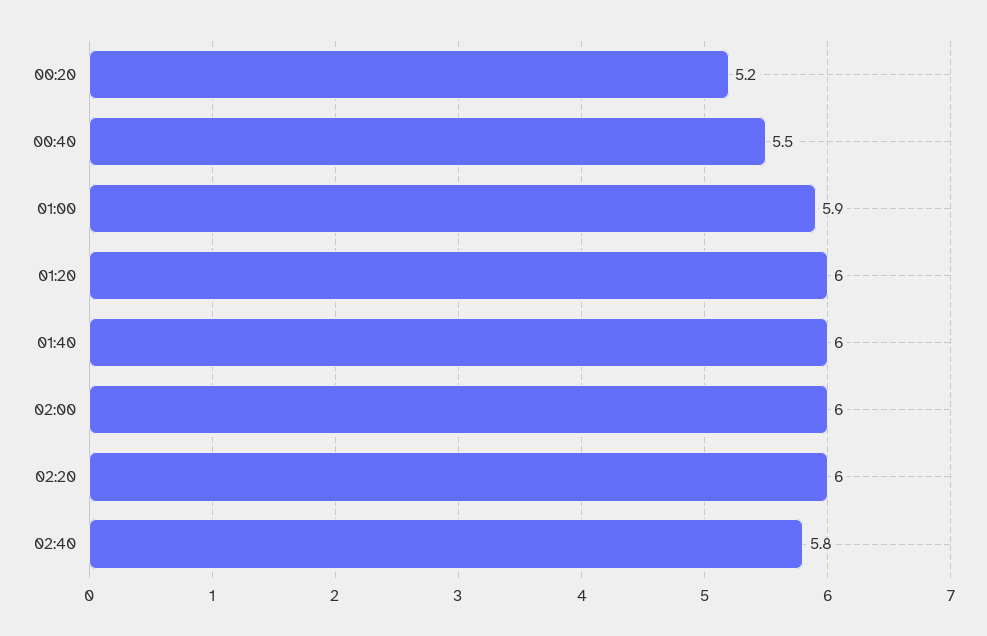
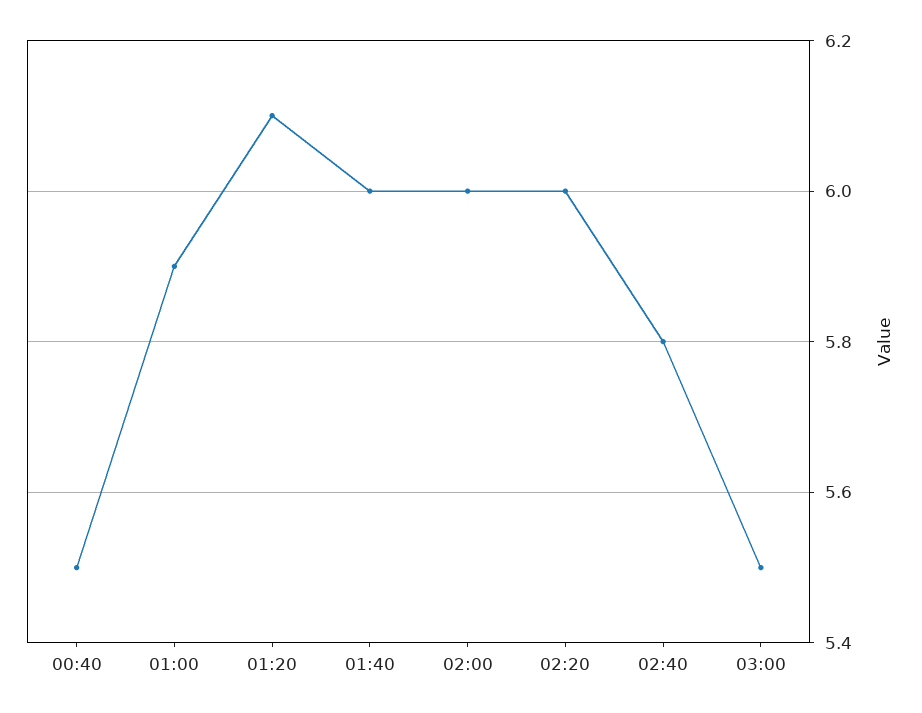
00:20: 5.2 -> none
01:20: 6 -> 6.1
03:00: none -> 5.5

